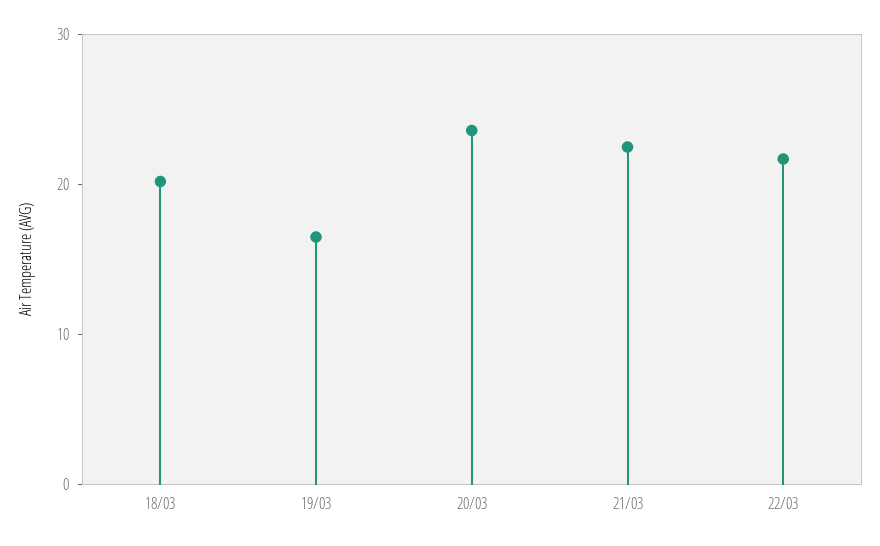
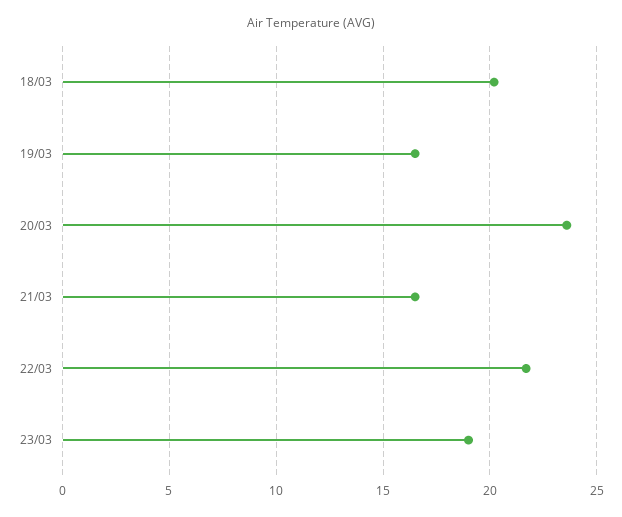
21/03: 22 -> 16.5
23/03: none -> 19

